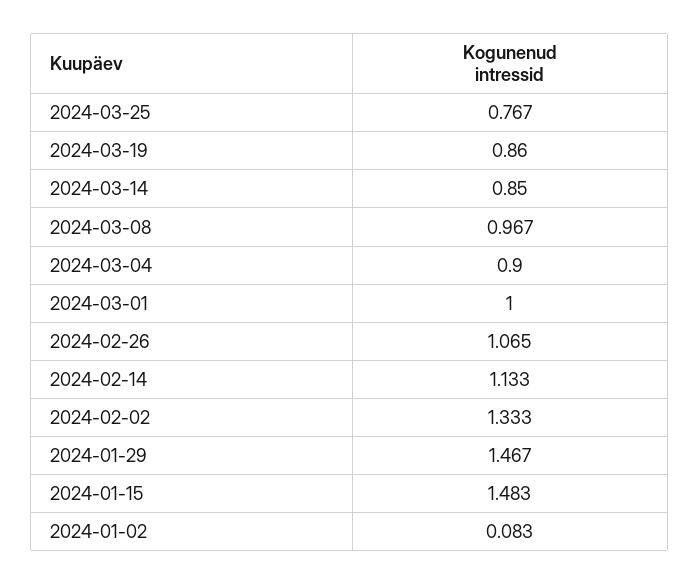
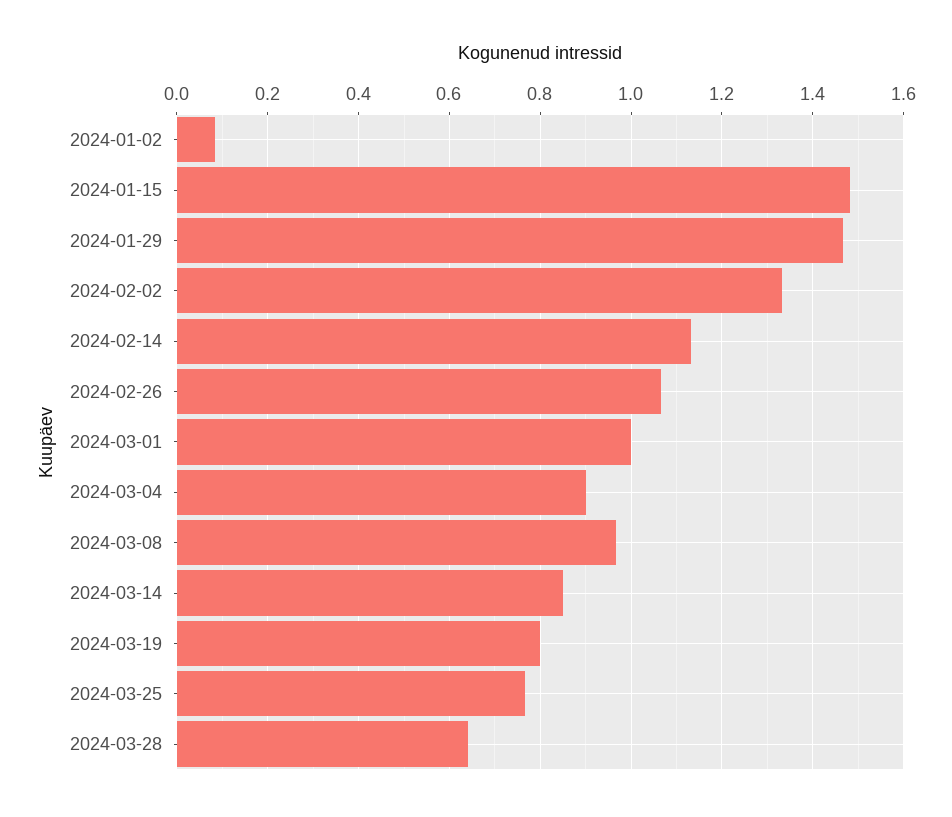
2024-03-19: 0.86 -> 0.8
2024-03-28: none -> 0.64

